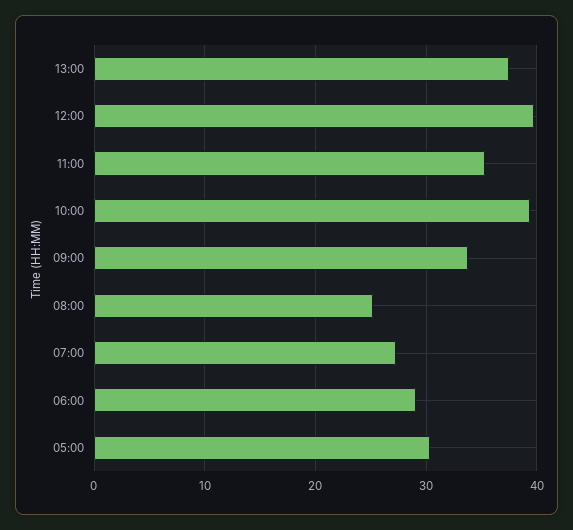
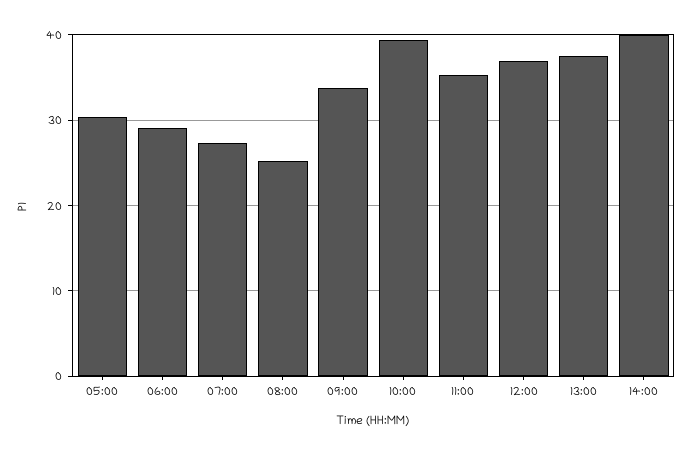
12:00: 40 -> 37
14:00: none -> 40

